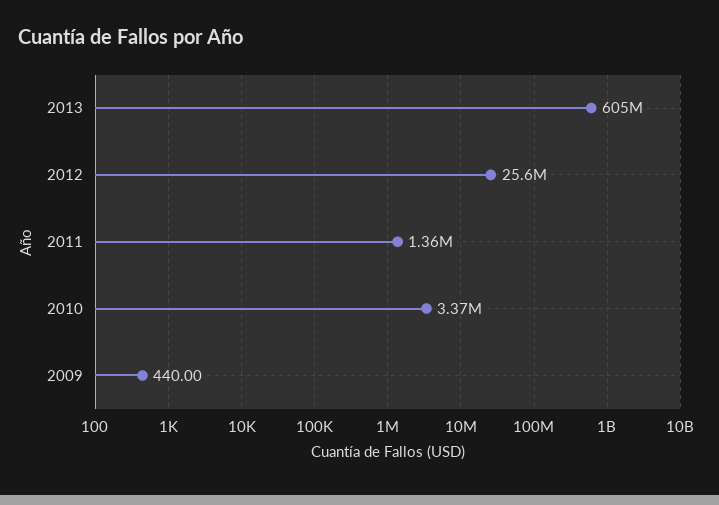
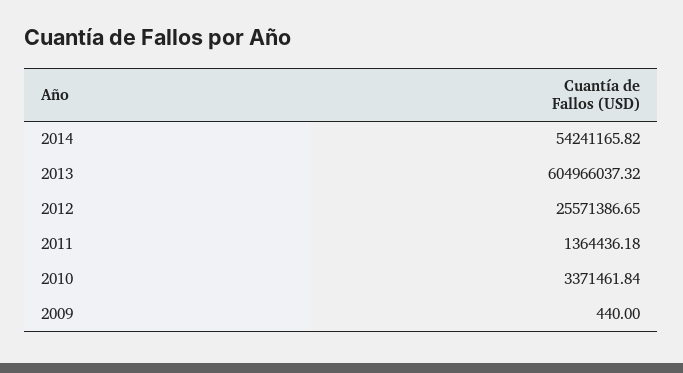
2014: none -> 54241165.82

